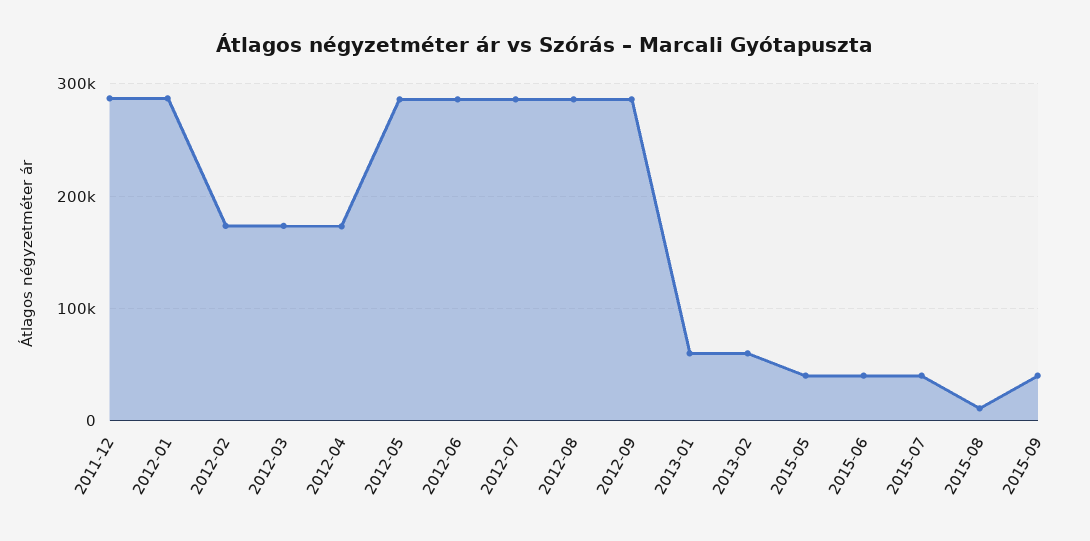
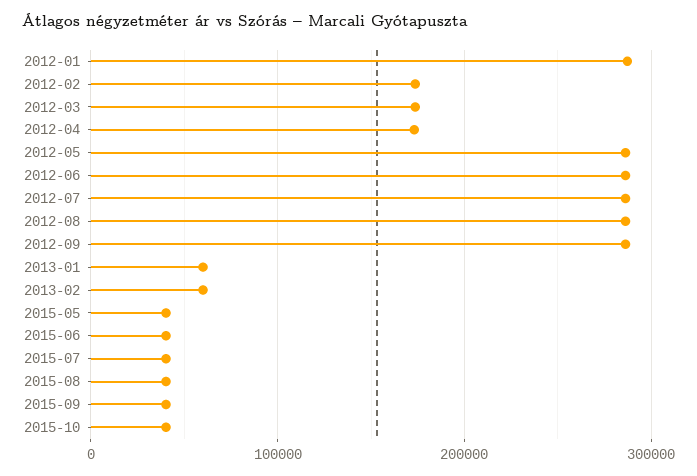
2011-12: 290000 -> none
2015-08: 10000 -> 40000
2015-10: none -> 40000

